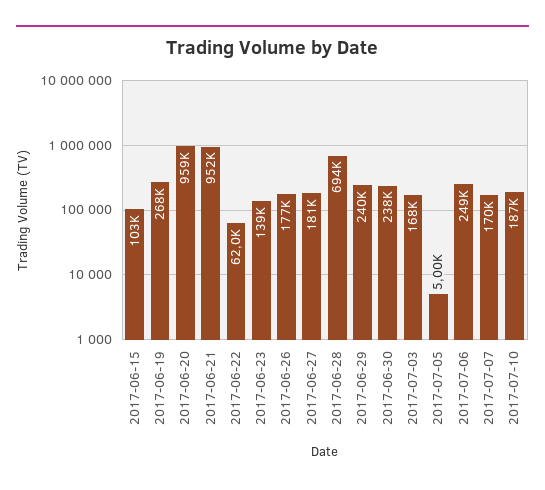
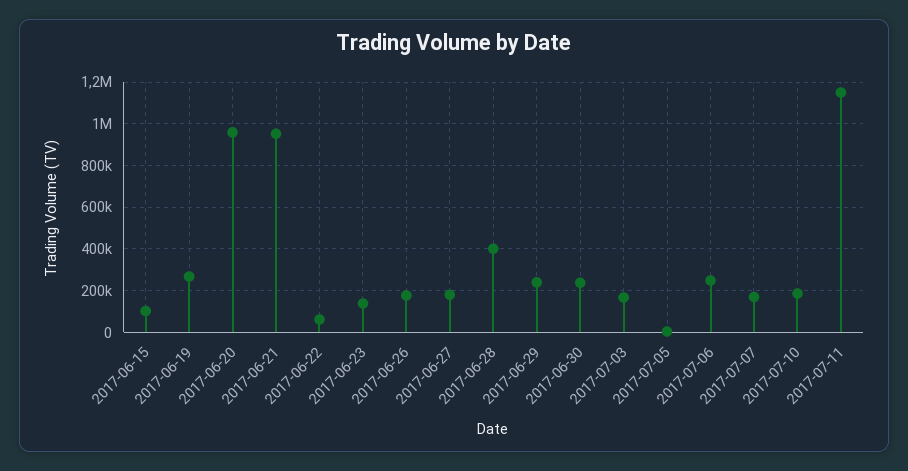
2017-06-28: 694000 -> 400000
2017-07-11: none -> 1150000

